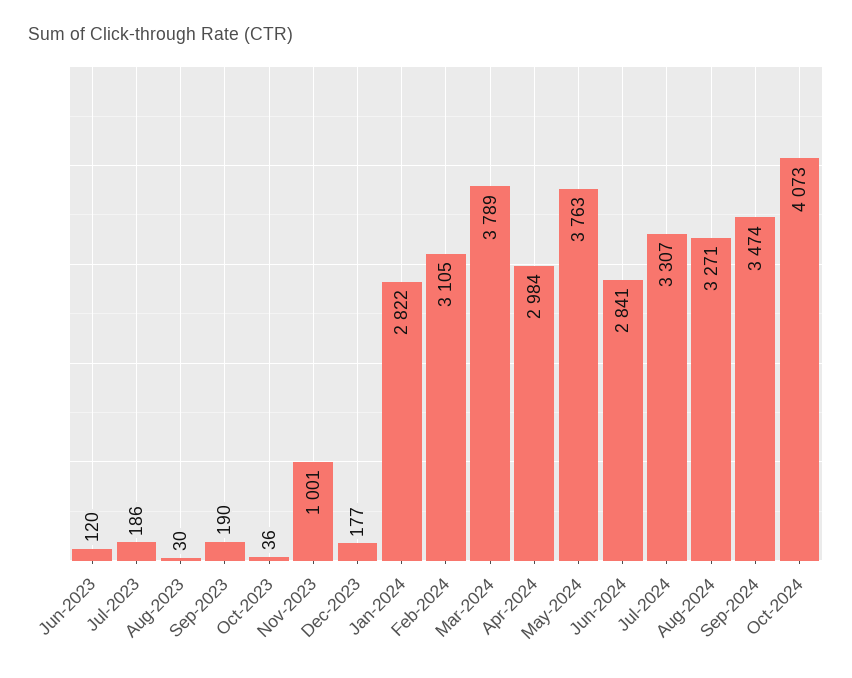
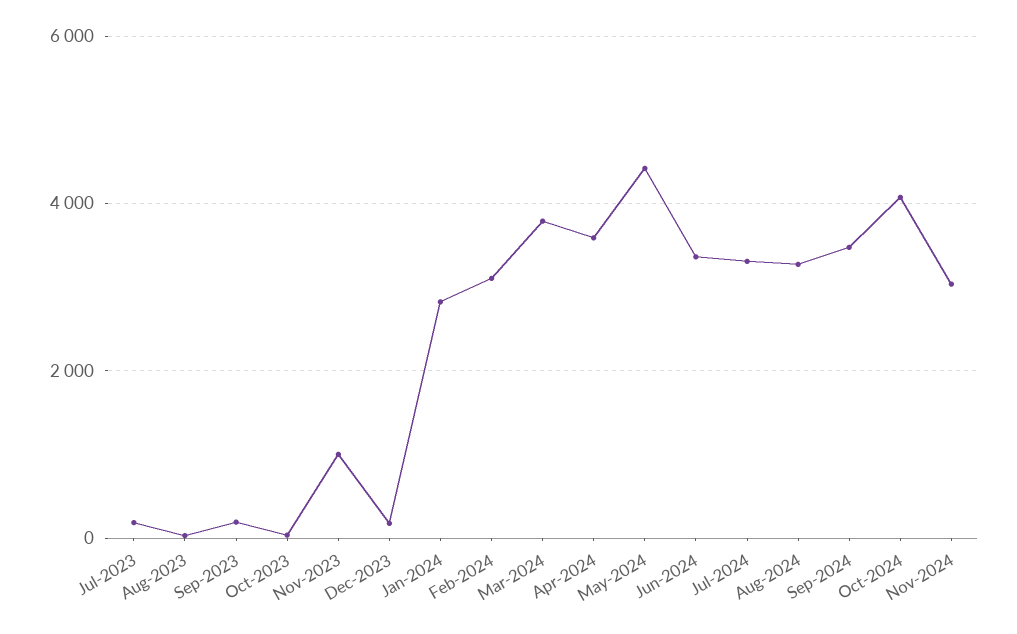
Jun-2023: 120 -> none
Apr-2024: 2984 -> 3600
May-2024: 3763 -> 4400
Jun-2024: 2841 -> 3400
Nov-2024: none -> 3000

